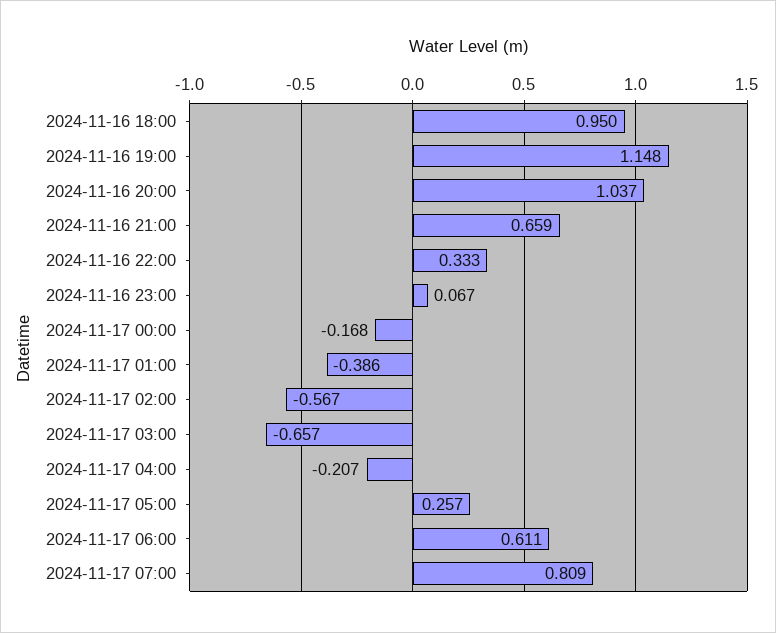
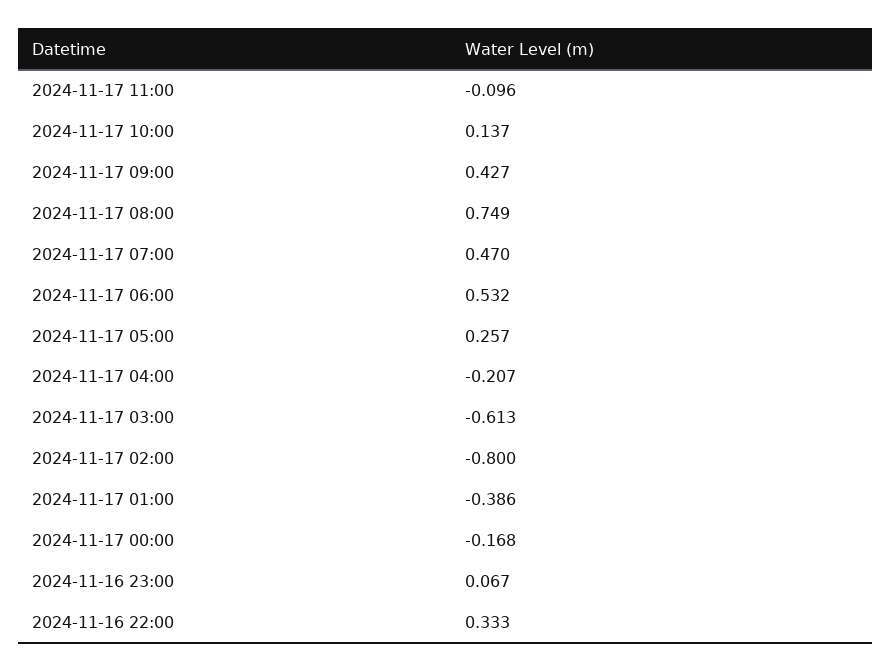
2024-11-16 18:00: 0.95 -> none
2024-11-16 19:00: 1.148 -> none
2024-11-16 20:00: 1.037 -> none
2024-11-16 21:00: 0.659 -> none
2024-11-17 02:00: -0.567 -> -0.8
2024-11-17 03:00: -0.657 -> -0.613
2024-11-17 06:00: 0.611 -> 0.532
2024-11-17 07:00: 0.809 -> 0.47
2024-11-17 11:00: none -> -0.096
2024-11-17 10:00: none -> 0.137
2024-11-17 09:00: none -> 0.427
2024-11-17 08:00: none -> 0.749

